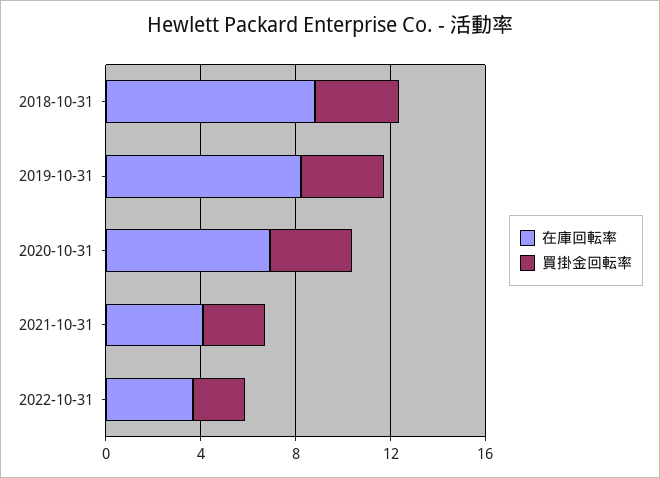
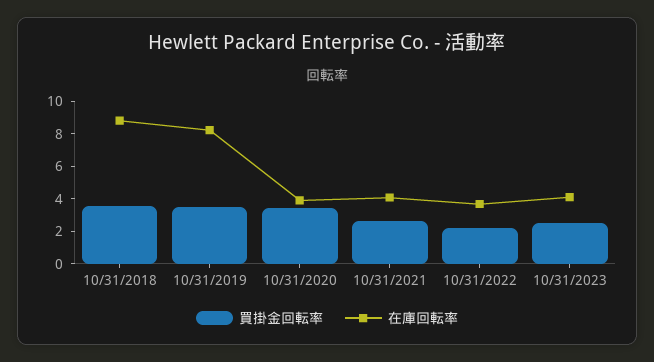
在庫回転率, 2020-10-31: 7 -> 4
買掛金回転率, 10/31/2023: none -> 2.5
在庫回転率, 10/31/2023: none -> 4

